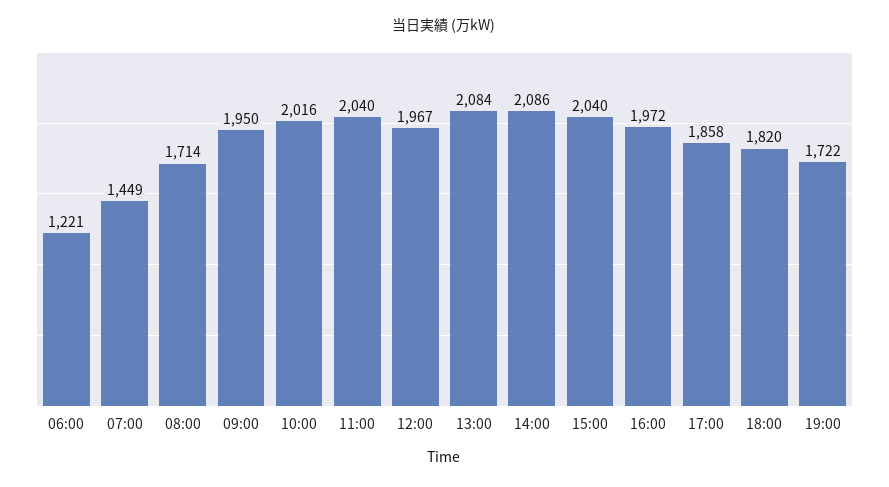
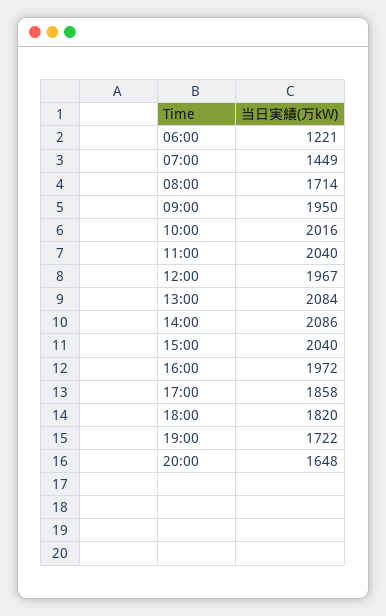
20:00: none -> 1648

